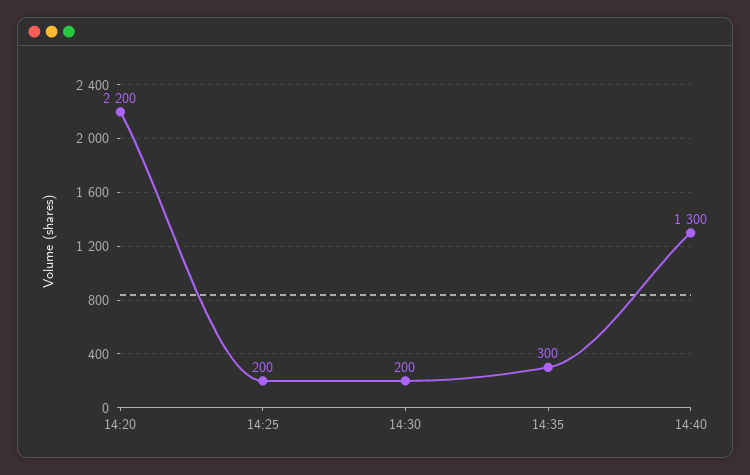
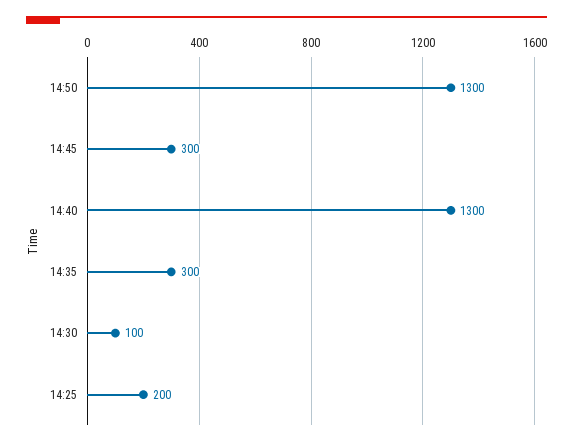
14:20: 2200 -> none
14:30: 200 -> 100
14:50: none -> 1300
14:45: none -> 300

